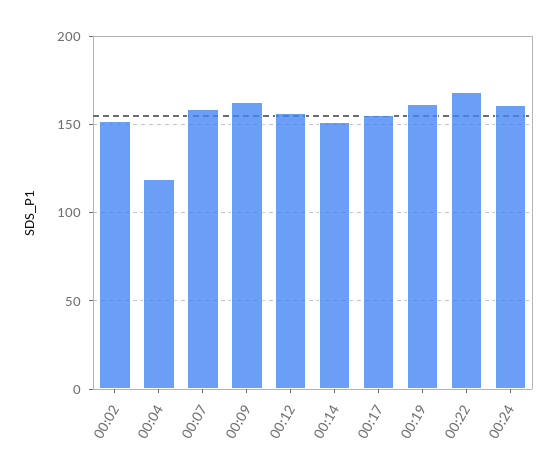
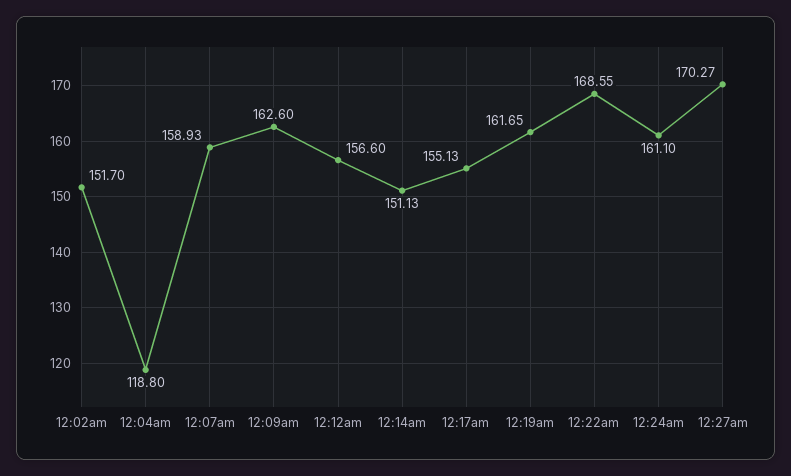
12:27am: none -> 170.27

